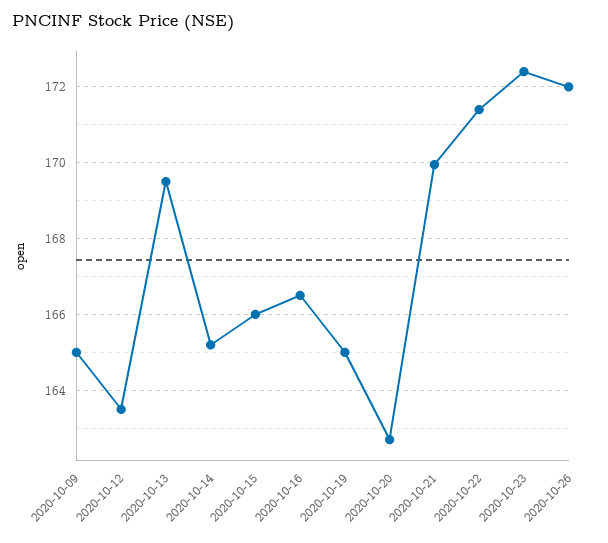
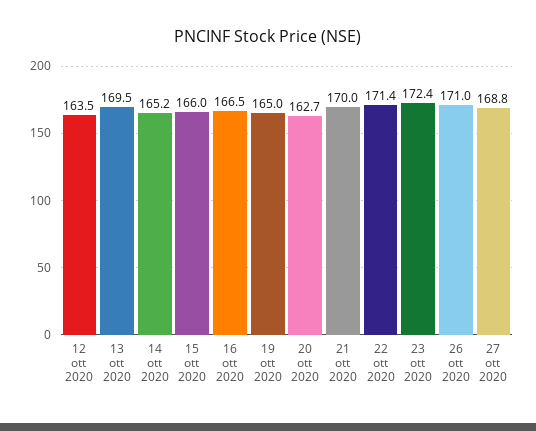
2020-10-09: 165 -> none
2020-10-26: 172 -> 171
27 ott 2020: none -> 168.8

